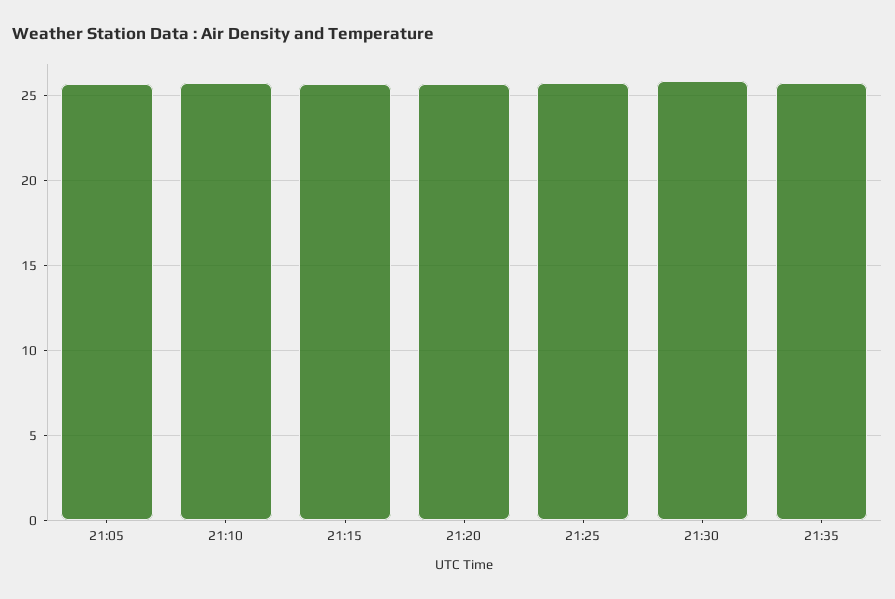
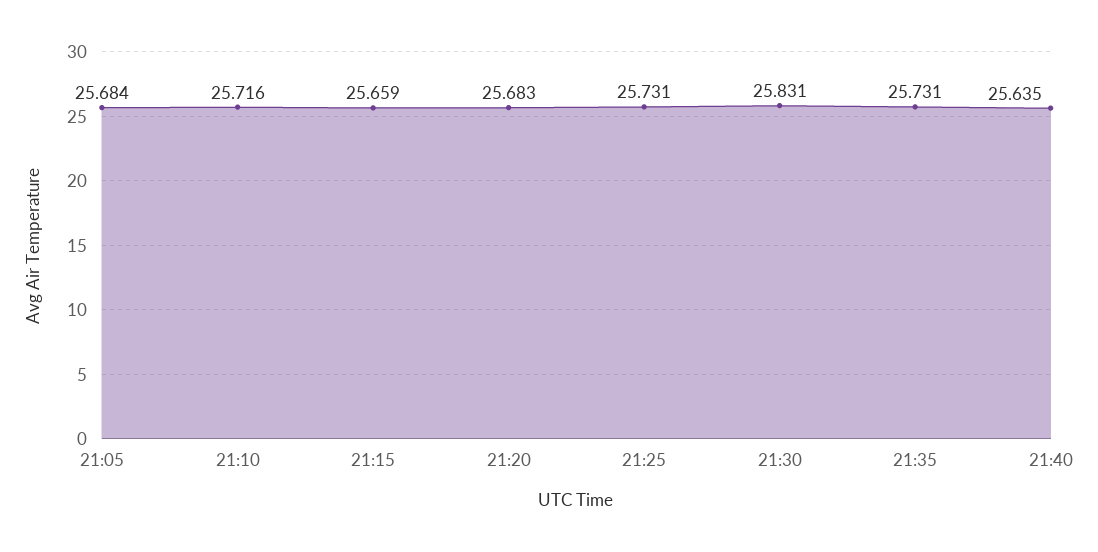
21:40: none -> 25.635

